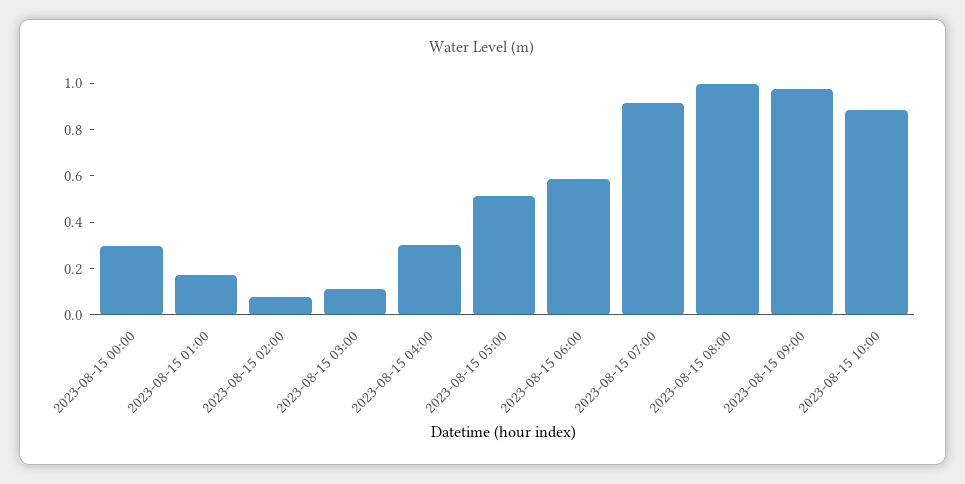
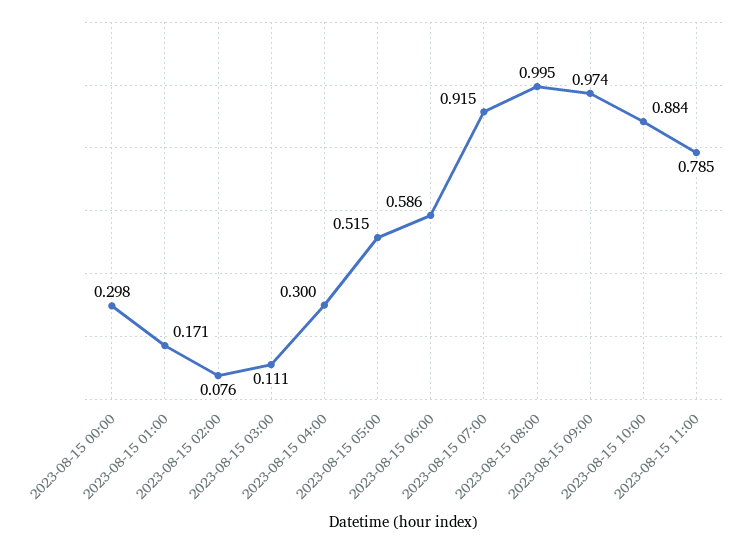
2023-08-15 11:00: none -> 0.785

